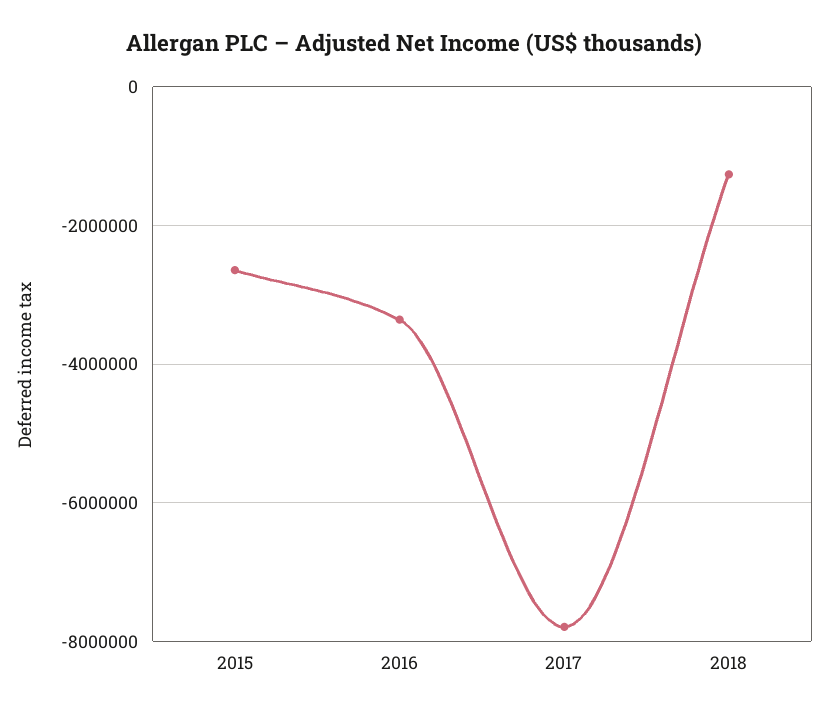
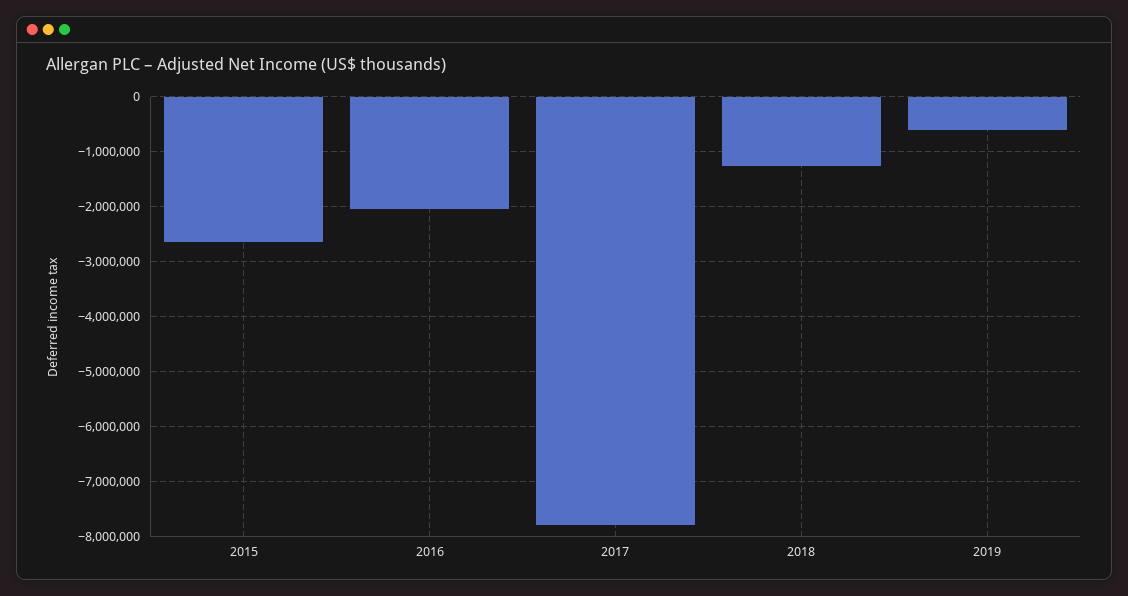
2016: -3400000 -> -2000000
2019: none -> -600000

